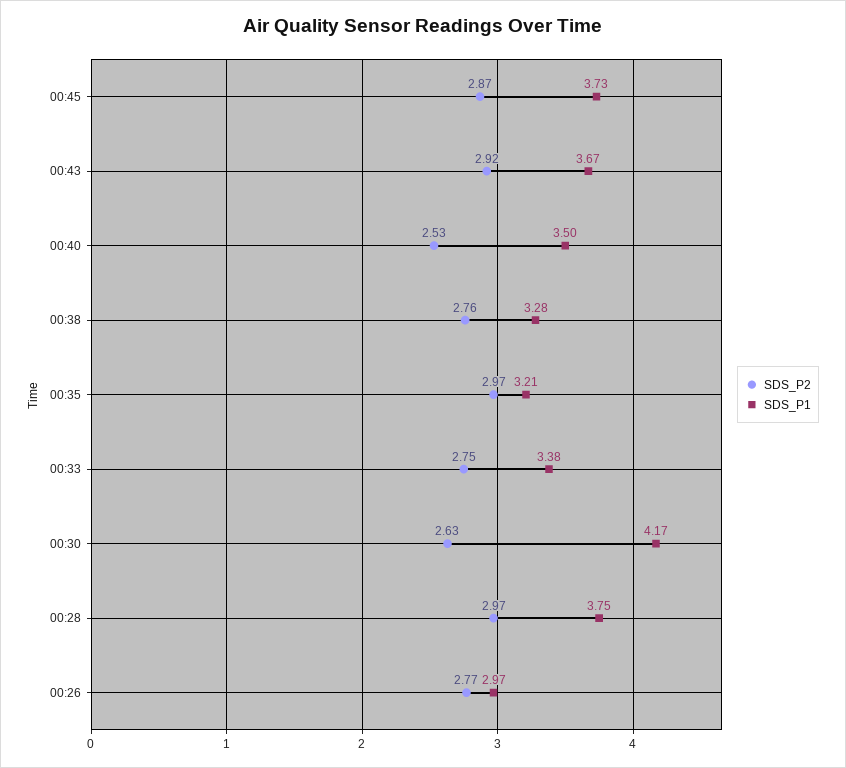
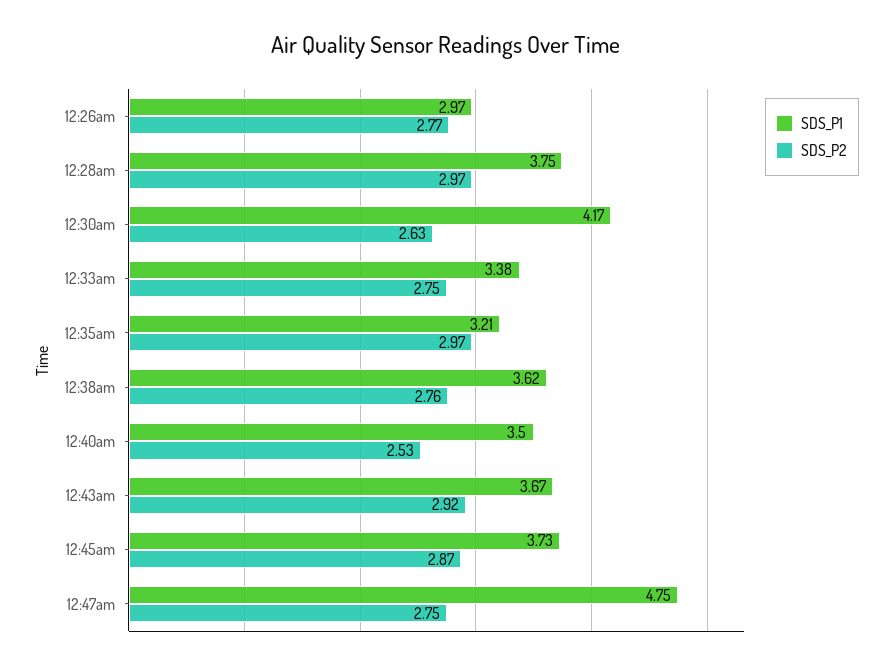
SDS_P1, 00:38: 3.28 -> 3.62
SDS_P1, 12:47am: none -> 4.75
SDS_P2, 12:47am: none -> 2.75

